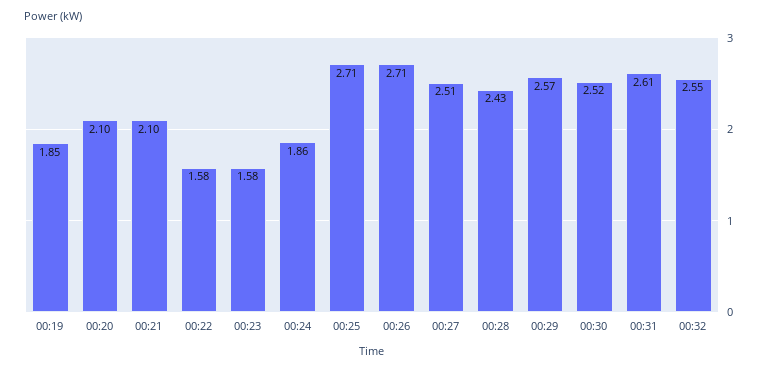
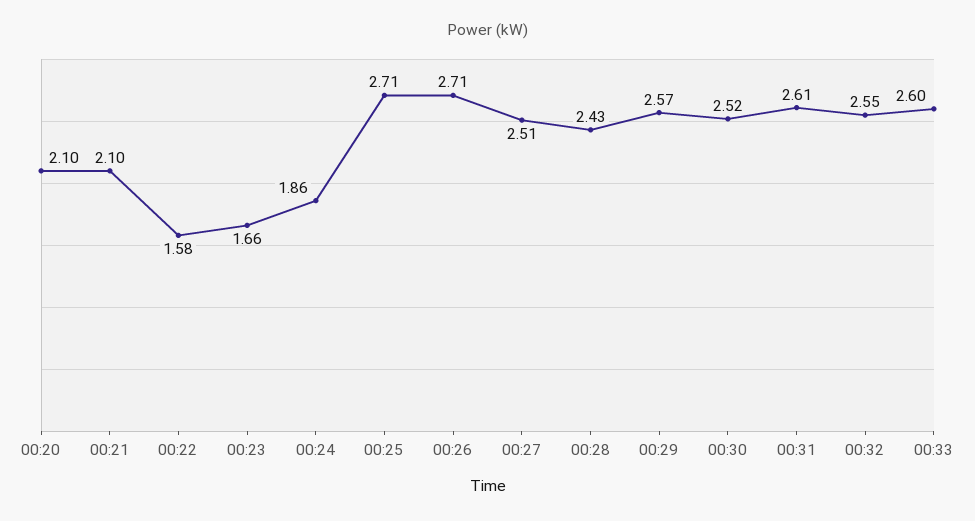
00:19: 1.85 -> none
00:23: 1.58 -> 1.66
00:33: none -> 2.6

